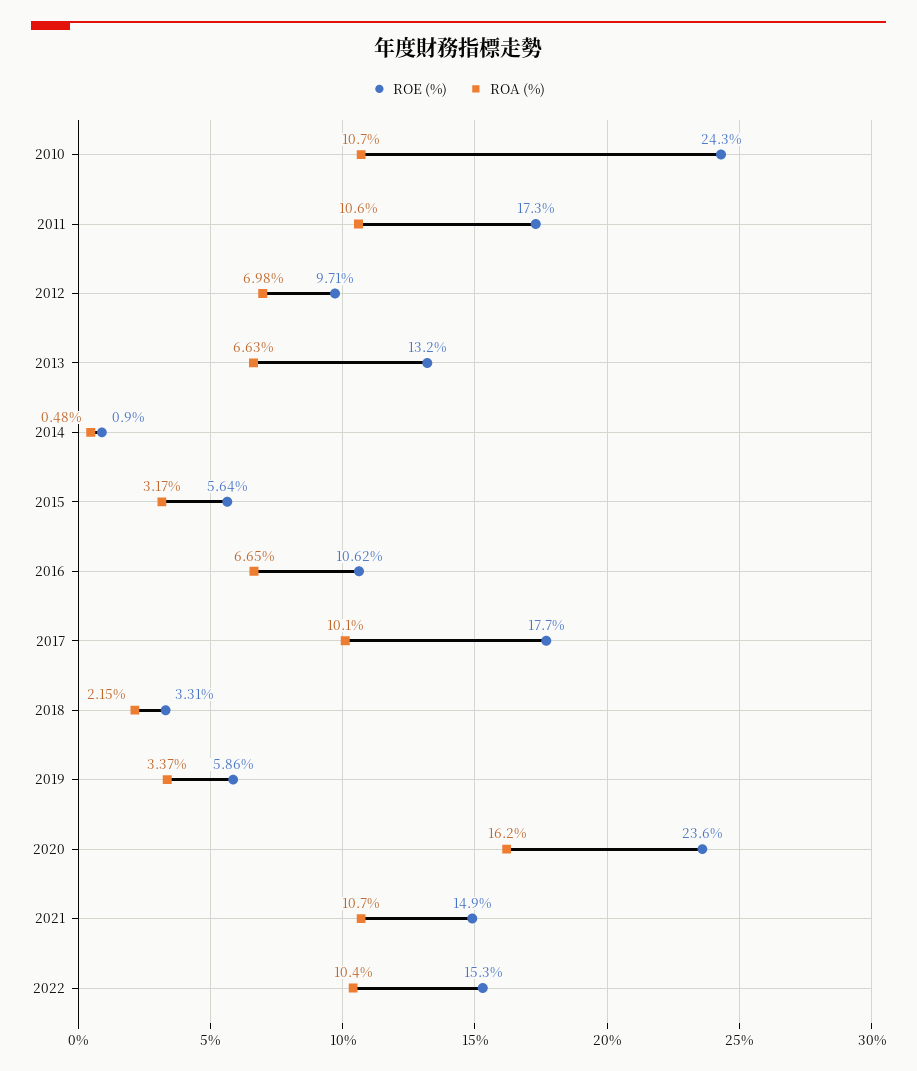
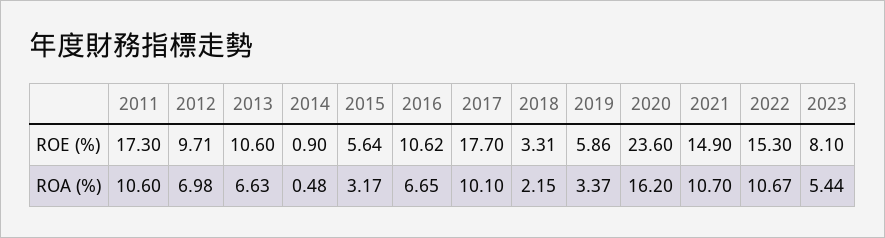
ROE (%), 2010: 24.3 -> none
ROA (%), 2010: 10.7 -> none
ROE (%), 2013: 13.2 -> 10.6
ROA (%), 2022: 10.4 -> 10.67
ROE (%), 2023: none -> 8.1
ROA (%), 2023: none -> 5.44

